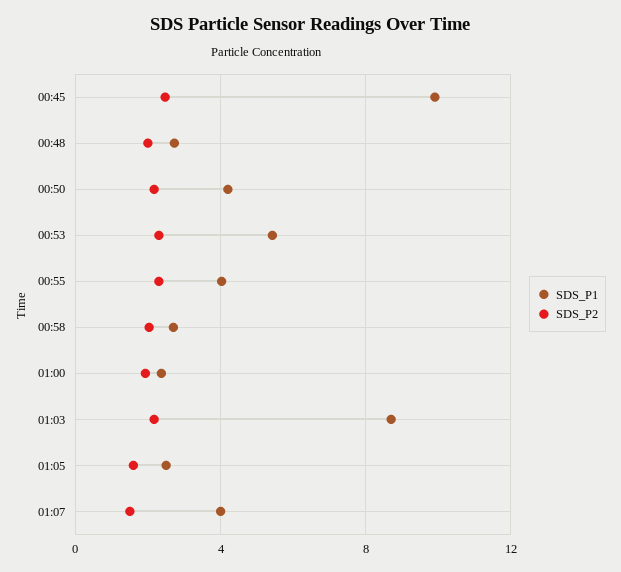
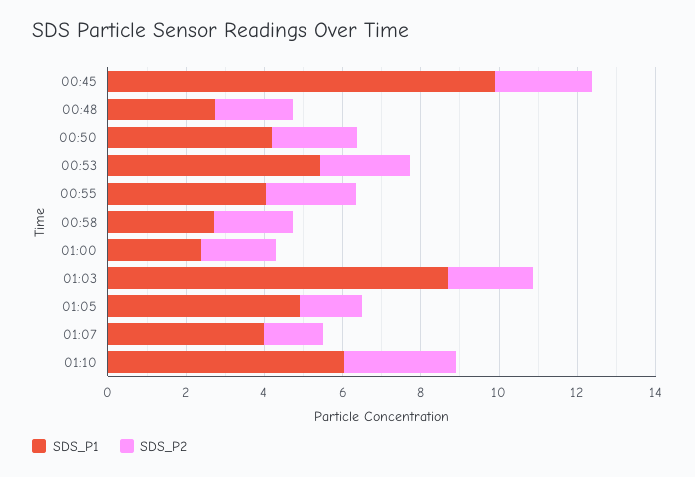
SDS_P1, 01:05: 2.5 -> 5
SDS_P1, 01:10: none -> 6
SDS_P2, 01:10: none -> 3

